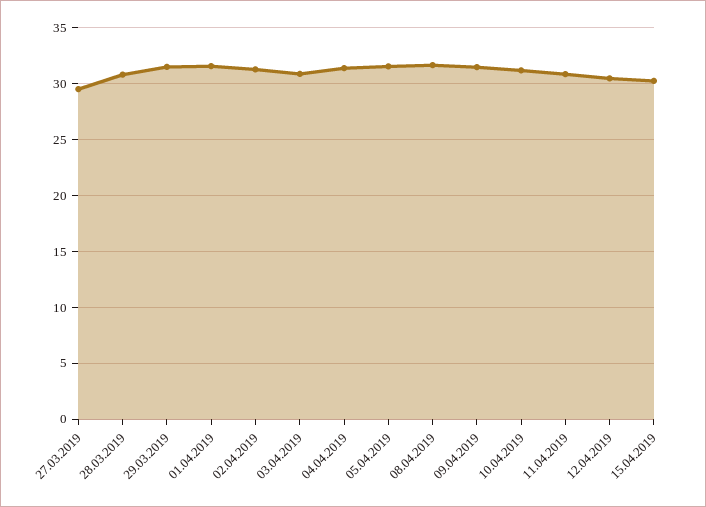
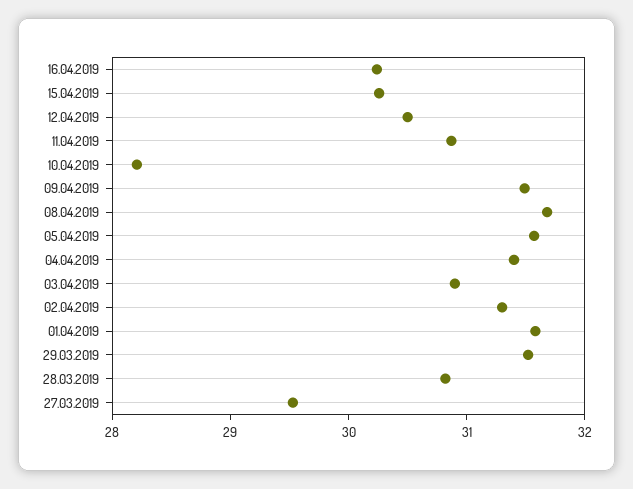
10.04.2019: 31 -> 28.2
16.04.2019: none -> 30.2

